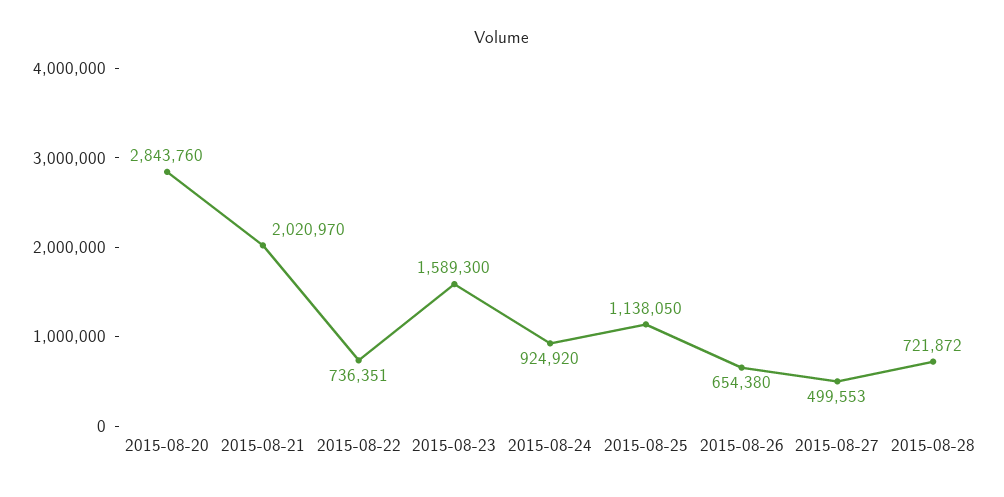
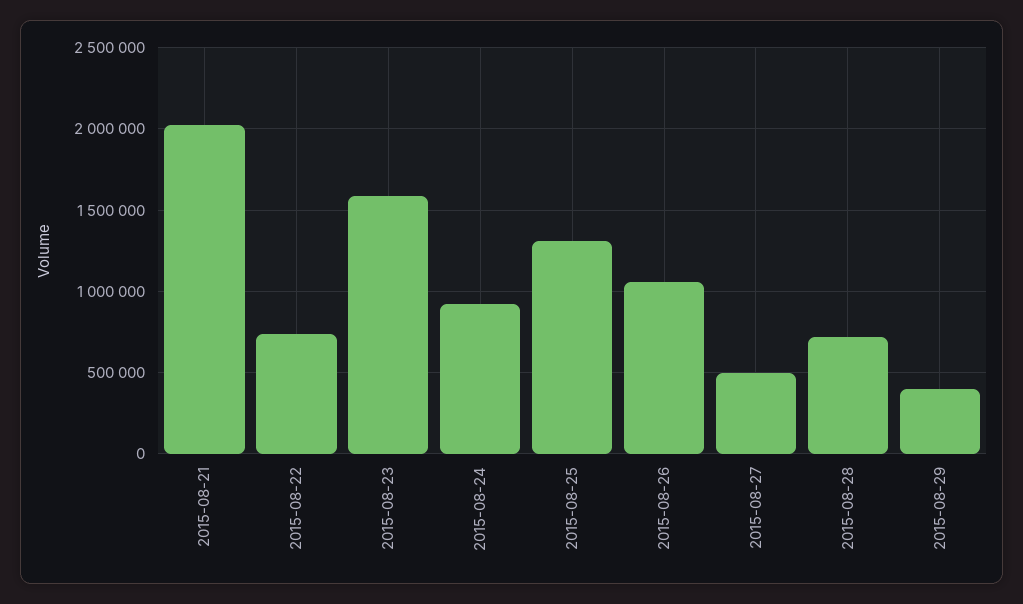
2015-08-20: 2843760 -> none
2015-08-25: 1138050 -> 1300000
2015-08-26: 654380 -> 1050000
2015-08-29: none -> 400000

